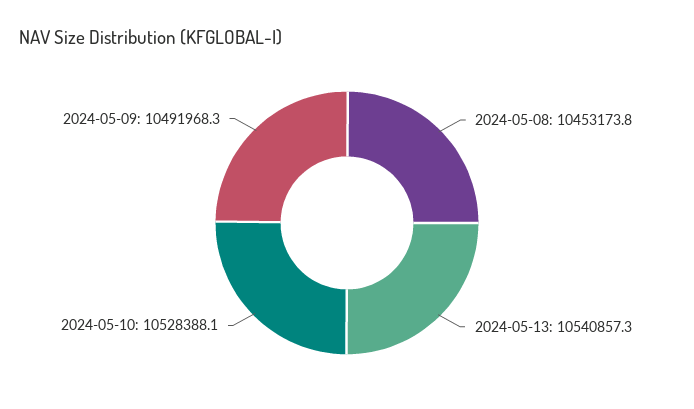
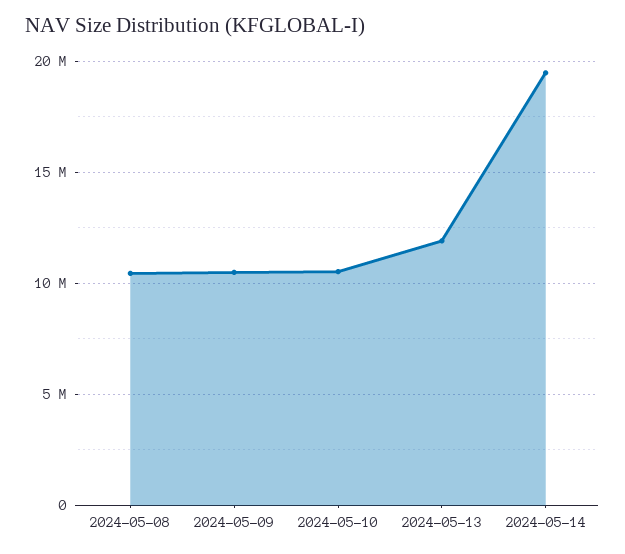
2024-05-13: 10540857.3 -> 12000000
2024-05-14: none -> 19500000

